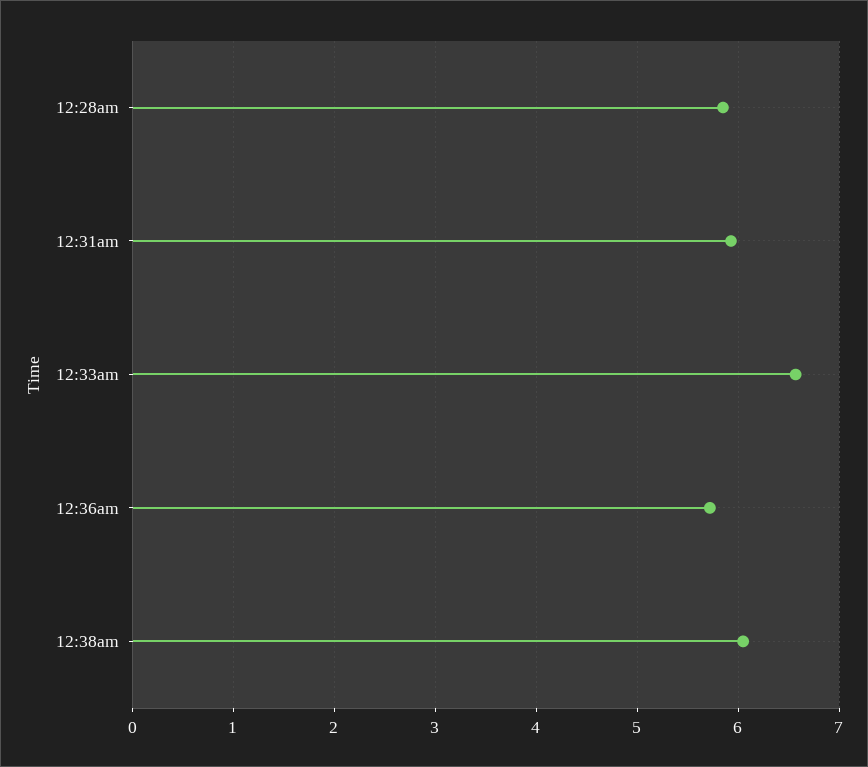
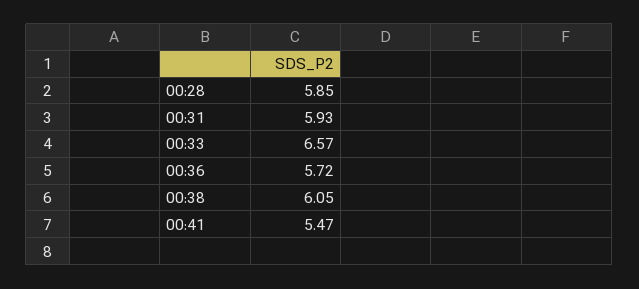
00:41: none -> 5.47

